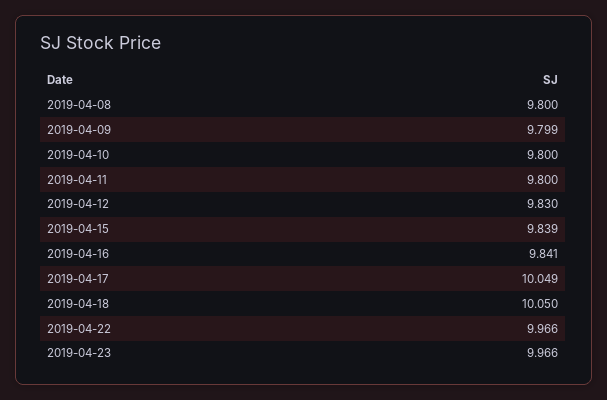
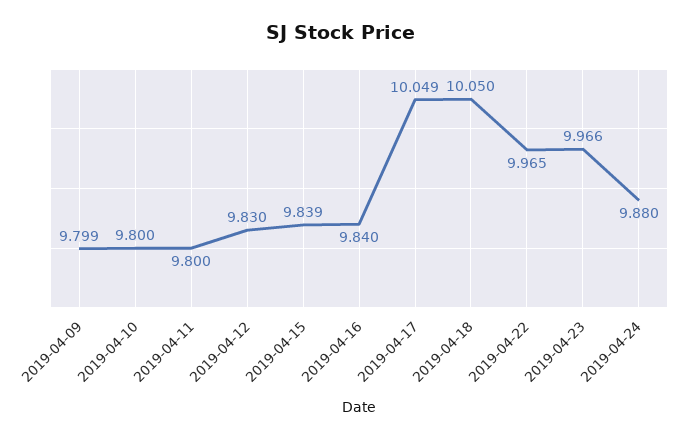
2019-04-08: 9.8 -> none
2019-04-16: 9.841 -> 9.84
2019-04-22: 9.966 -> 9.965
2019-04-24: none -> 9.88

